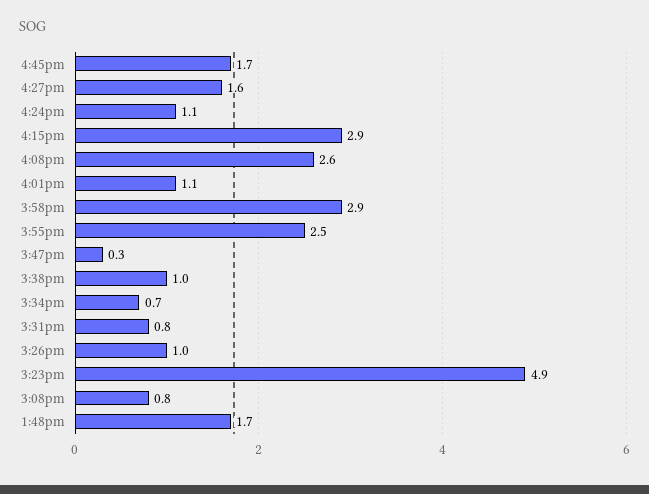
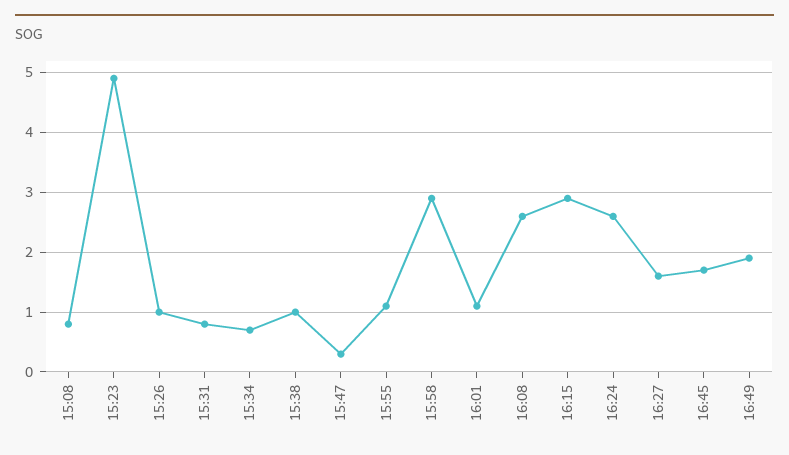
4:24pm: 1.1 -> 2.5
3:55pm: 2.5 -> 1
1:48pm: 1.7 -> none
16:49: none -> 2

